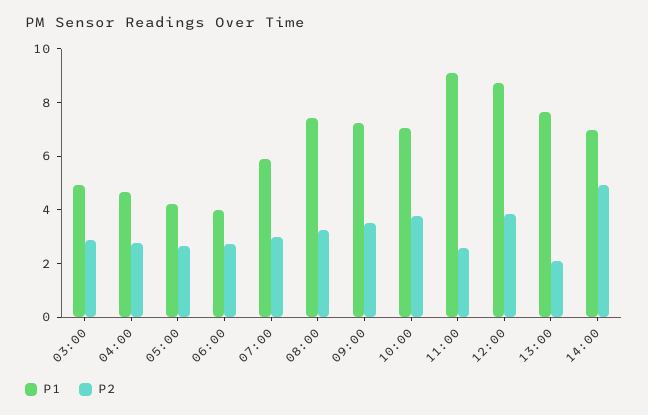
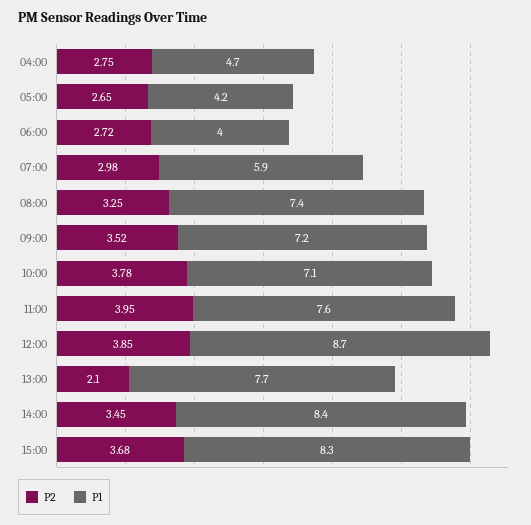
P1, 03:00: 5 -> none
P2, 03:00: 3 -> none
P1, 11:00: 9 -> 7.6
P2, 11:00: 2.5 -> 3.95
P1, 14:00: 7 -> 8.4
P2, 14:00: 5 -> 3.45
P2, 15:00: none -> 3.68
P1, 15:00: none -> 8.3

